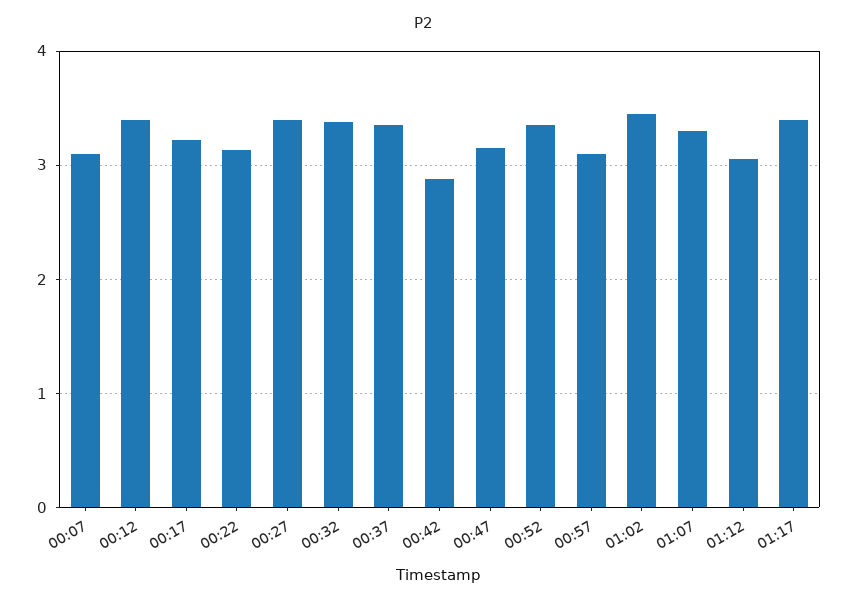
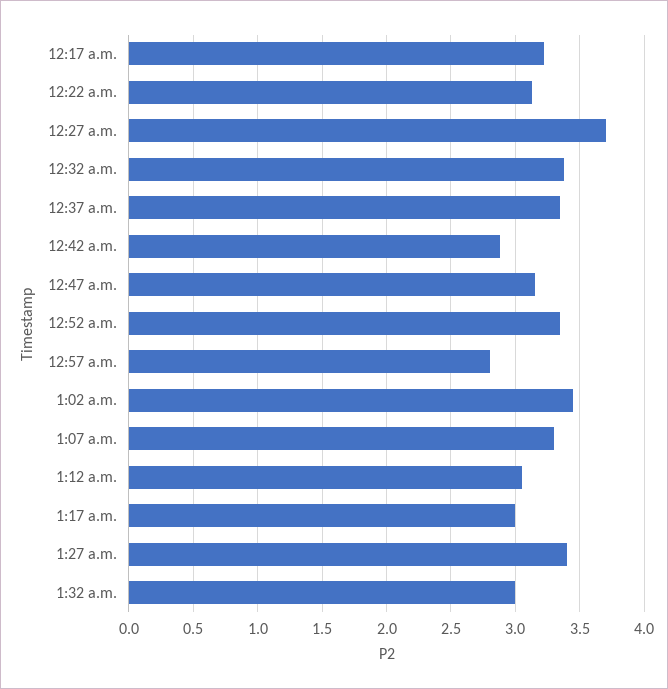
00:07: 3.1 -> none
00:12: 3.4 -> none
00:27: 3.4 -> 3.7
00:57: 3.1 -> 2.8
01:17: 3.4 -> 3
1:27 a.m.: none -> 3.4
1:32 a.m.: none -> 3

